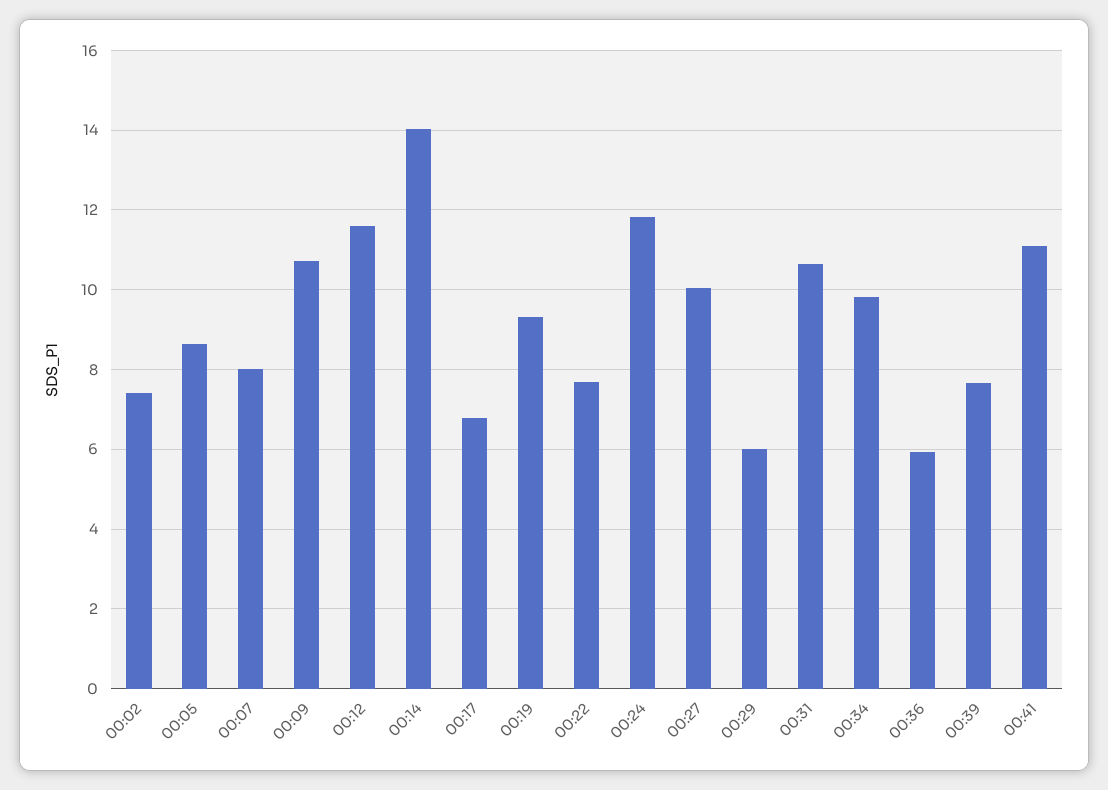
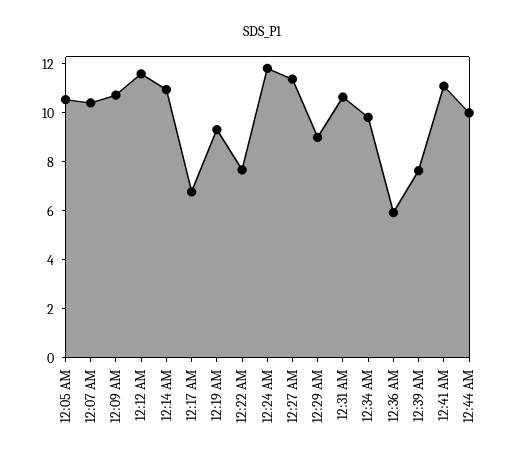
00:02: 7.4 -> none
00:05: 8.6 -> 10.5
00:07: 8 -> 10.5
00:14: 14 -> 11
00:27: 10 -> 11.5
00:29: 6 -> 9
12:44 AM: none -> 10

